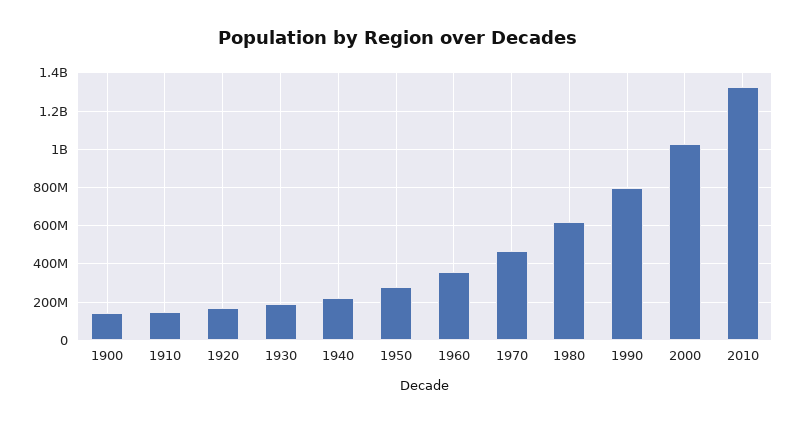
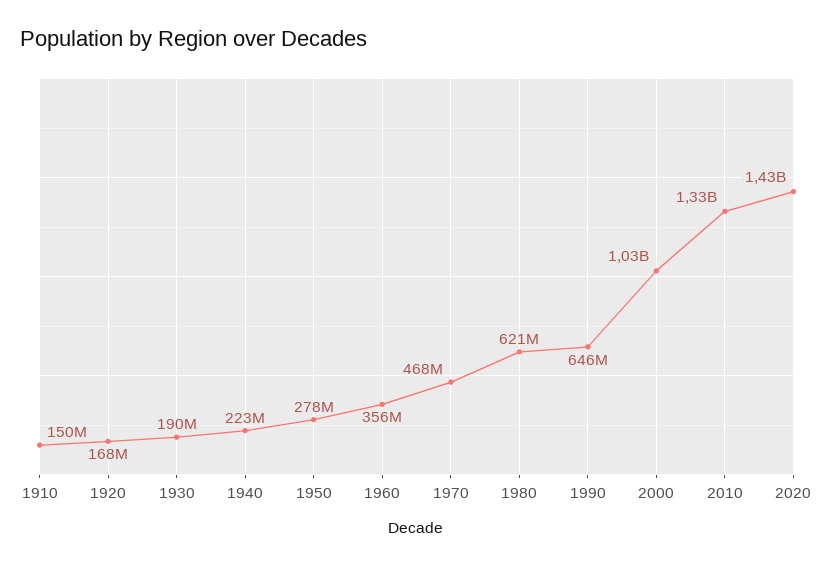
1900: 150000000 -> none
1990: 800000000 -> 646000000
2020: none -> 1430000000

